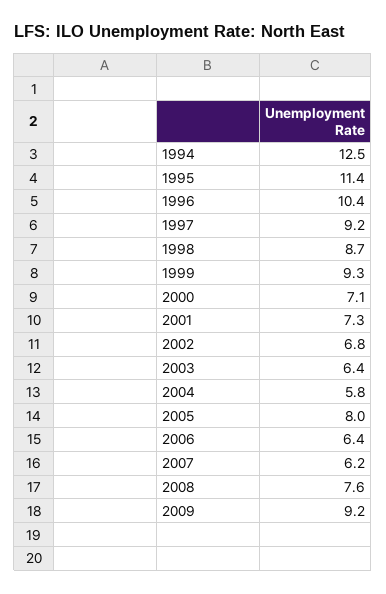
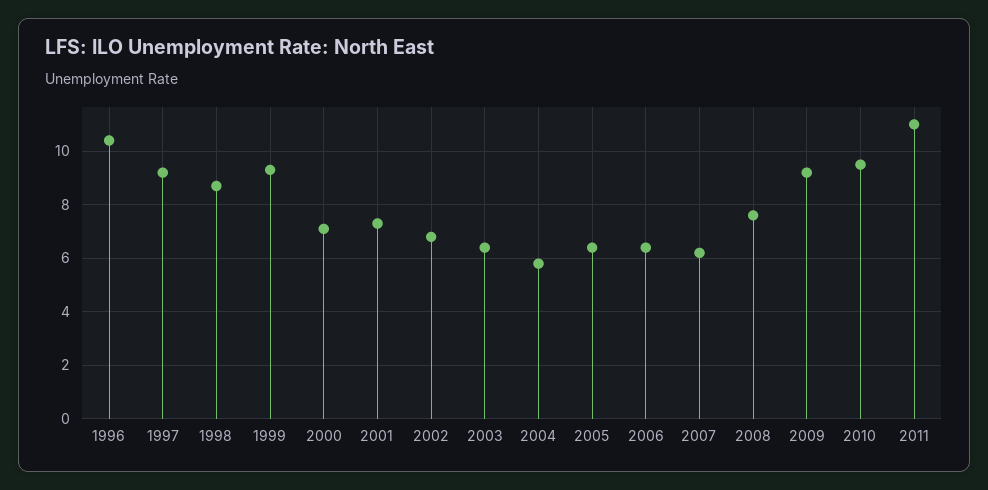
1994: 12.5 -> none
1995: 11.4 -> none
2005: 8 -> 6.5
2010: none -> 9.5
2011: none -> 11

